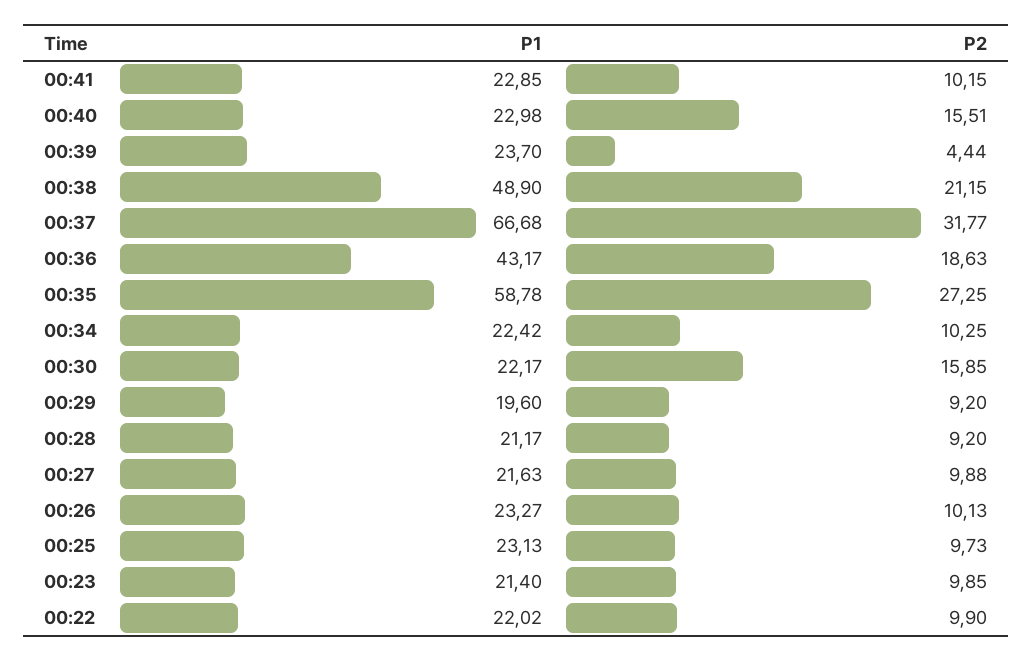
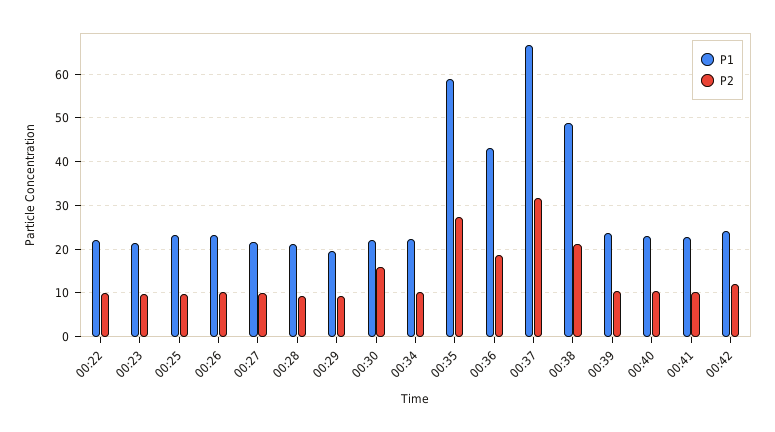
P2, 00:40: 15.51 -> 10
P2, 00:39: 4.44 -> 10
P1, 00:42: none -> 24
P2, 00:42: none -> 12

